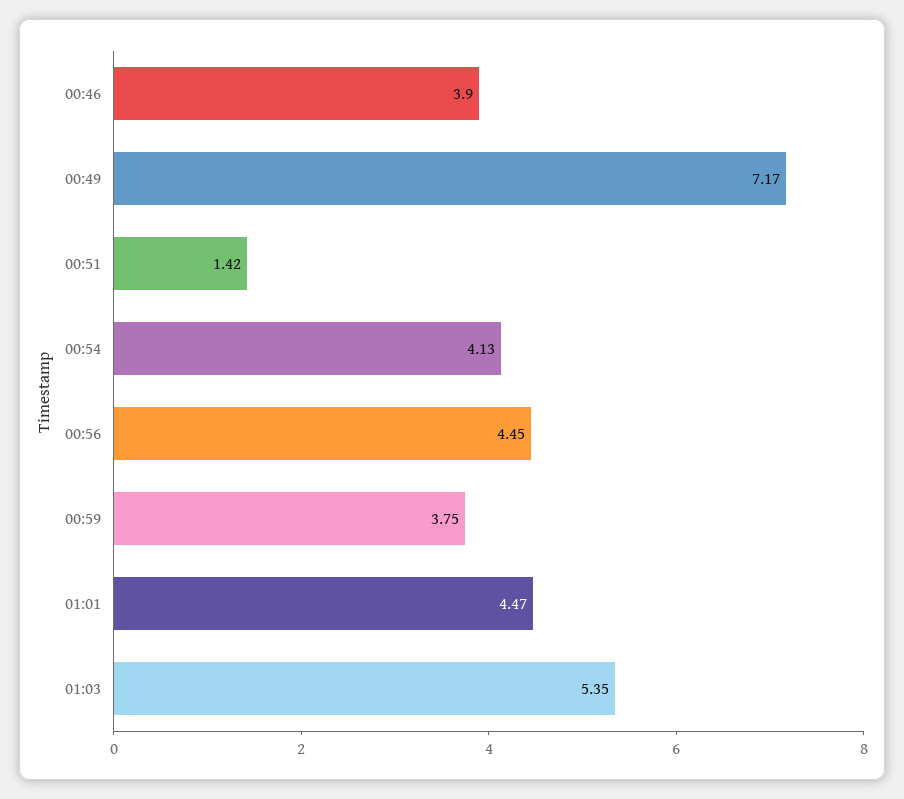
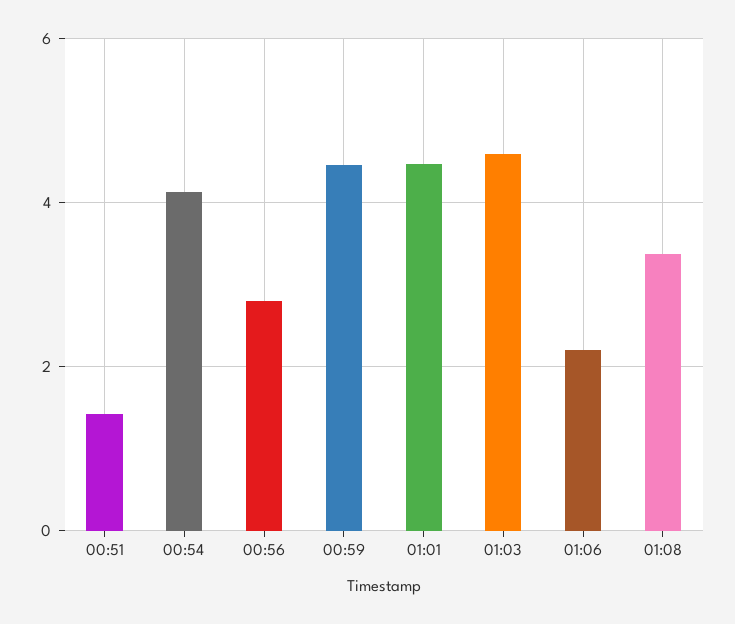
00:46: 3.9 -> none
00:49: 7.17 -> none
00:56: 4.45 -> 2.8
00:59: 3.75 -> 4.4
01:03: 5.35 -> 4.6
01:06: none -> 2.2
01:08: none -> 3.4

